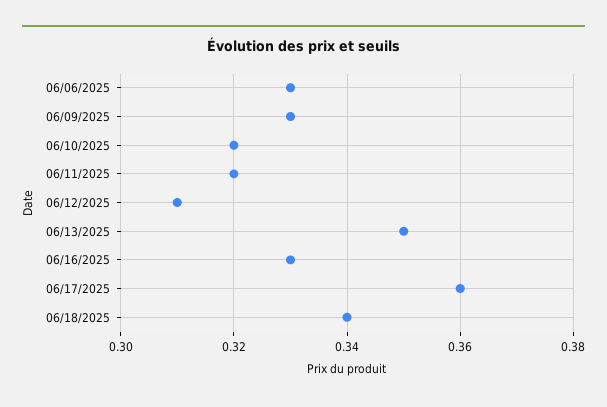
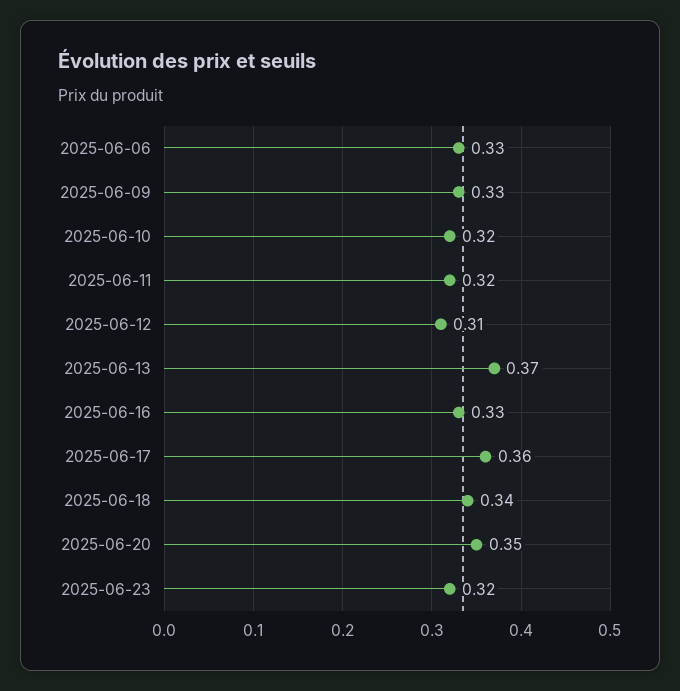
06/13/2025: 0.35 -> 0.37
2025-06-20: none -> 0.35
2025-06-23: none -> 0.32

